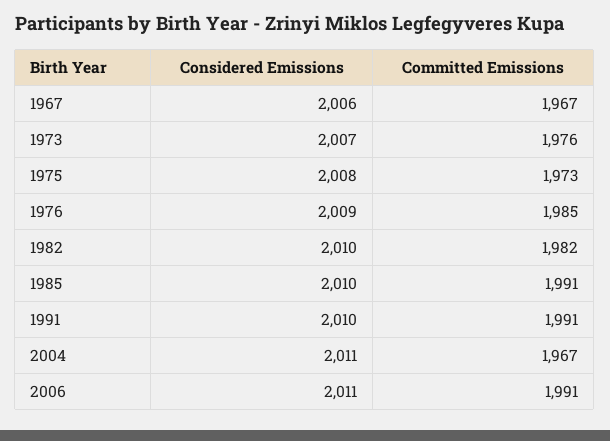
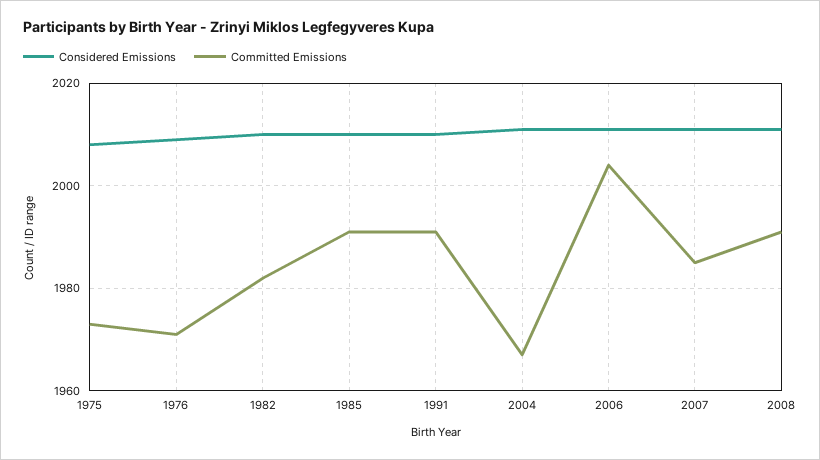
Considered Emissions, 1967: 2006 -> none
Committed Emissions, 1967: 1967 -> none
Considered Emissions, 1973: 2007 -> none
Committed Emissions, 1973: 1976 -> none
Committed Emissions, 1976: 1985 -> 1970
Committed Emissions, 2006: 1991 -> 2005
Considered Emissions, 2007: none -> 2010
Committed Emissions, 2007: none -> 1985
Considered Emissions, 2008: none -> 2010
Committed Emissions, 2008: none -> 1990

